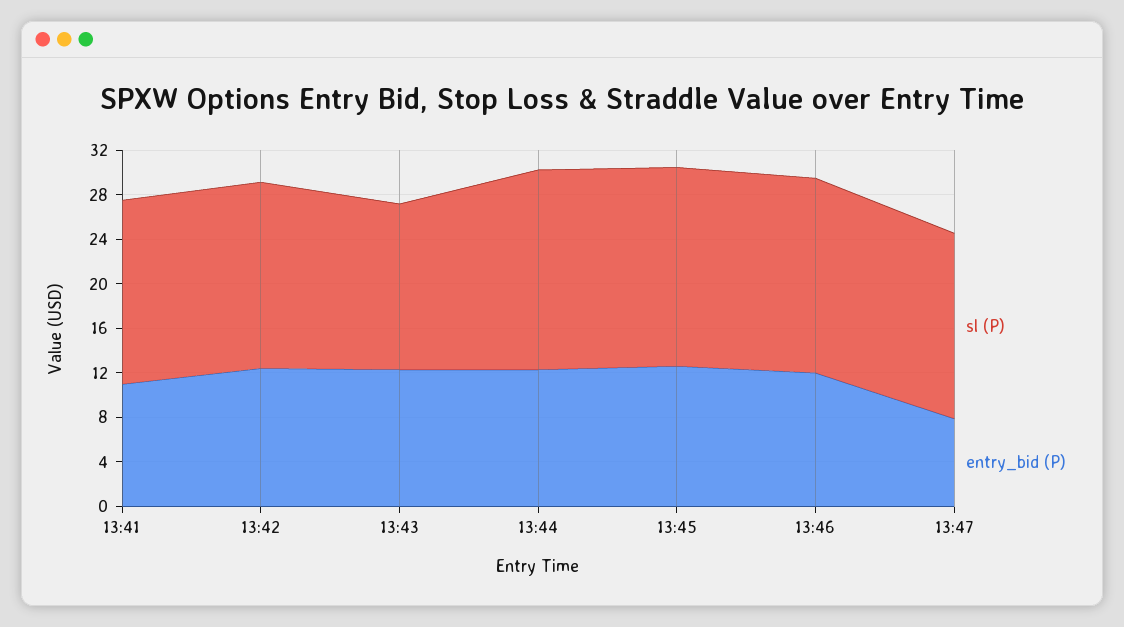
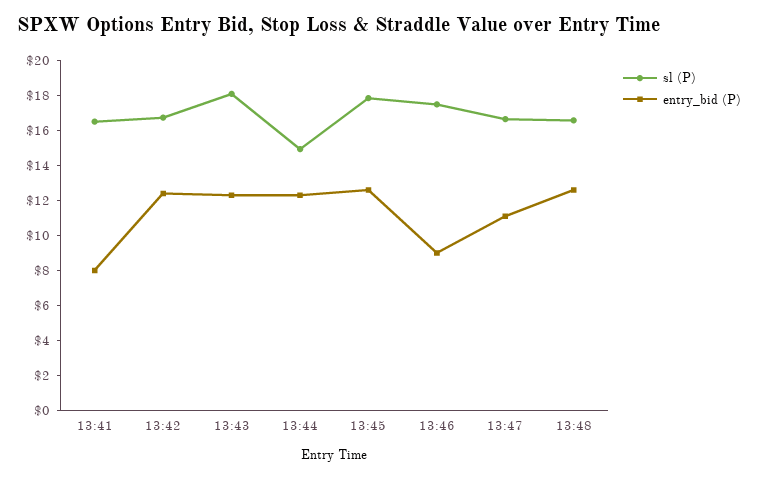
entry_bid (P), 13:41: 11 -> 8
sl (P), 13:43: 15 -> 18
sl (P), 13:44: 18 -> 15
entry_bid (P), 13:46: 12 -> 9
entry_bid (P), 13:47: 8 -> 11
sl (P), 13:48: none -> 16.5
entry_bid (P), 13:48: none -> 12.5

